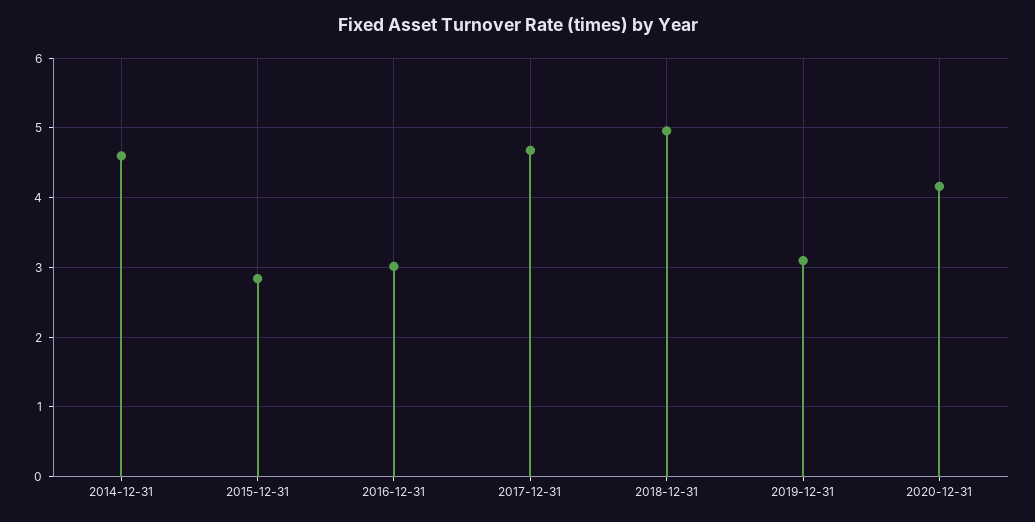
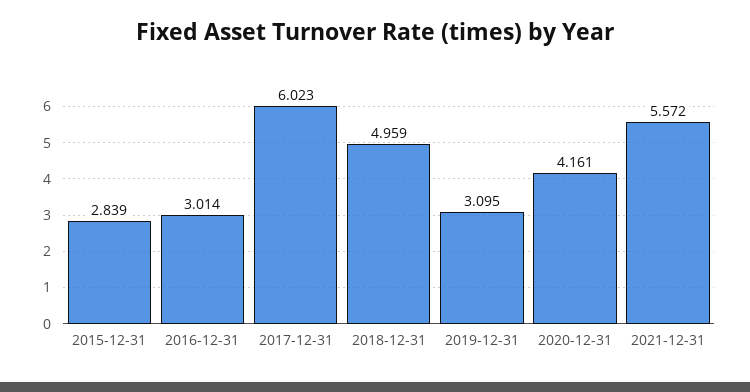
2014-12-31: 4.6 -> none
2017-12-31: 4.7 -> 6.023
2021-12-31: none -> 5.572

